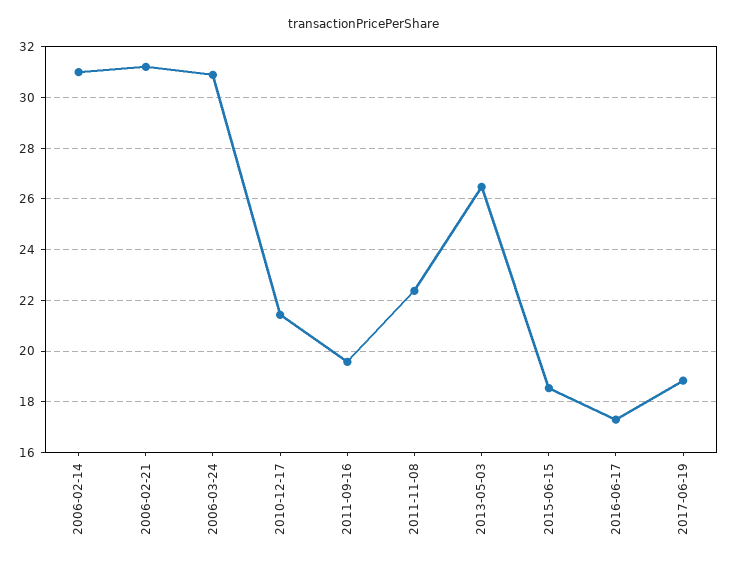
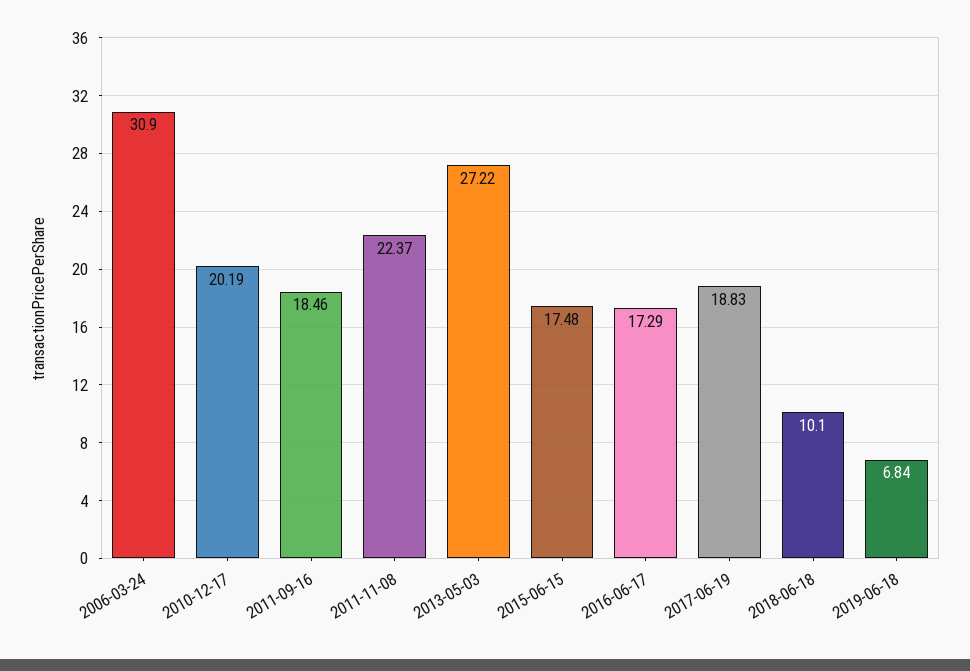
2006-02-14: 31 -> none
2006-02-21: 31.25 -> none
2010-12-17: 21.5 -> 20.19
2011-09-16: 19.5 -> 18.46
2013-05-03: 26.5 -> 27.22
2015-06-15: 18.5 -> 17.48
2018-06-18: none -> 10.1
2019-06-18: none -> 6.84

